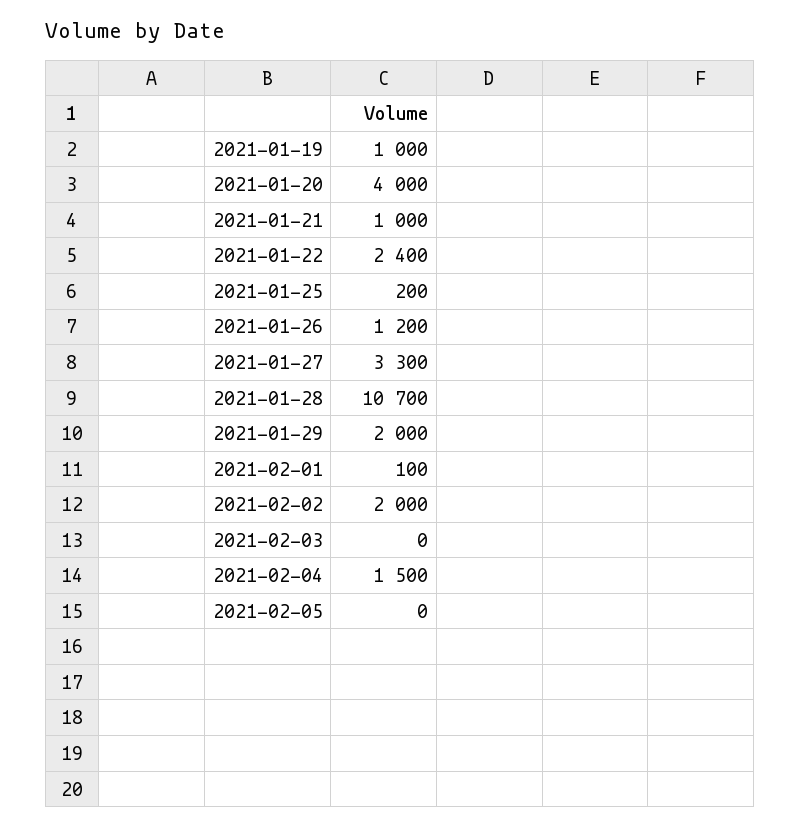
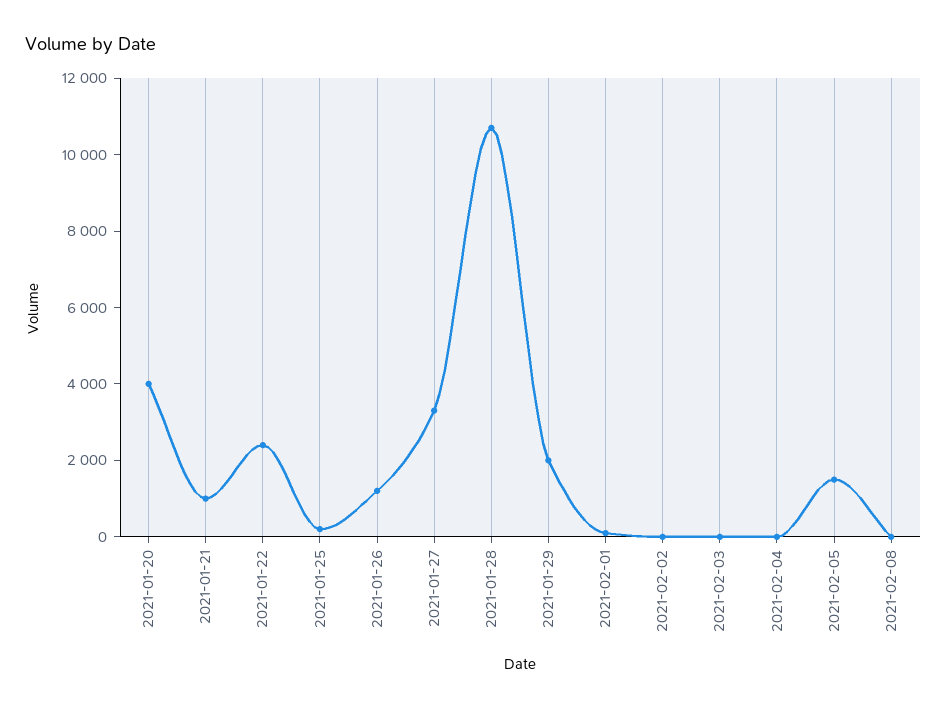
2021-01-19: 1000 -> none
2021-02-02: 2000 -> 0
2021-02-04: 1500 -> 0
2021-02-05: 0 -> 1500
2021-02-08: none -> 0

